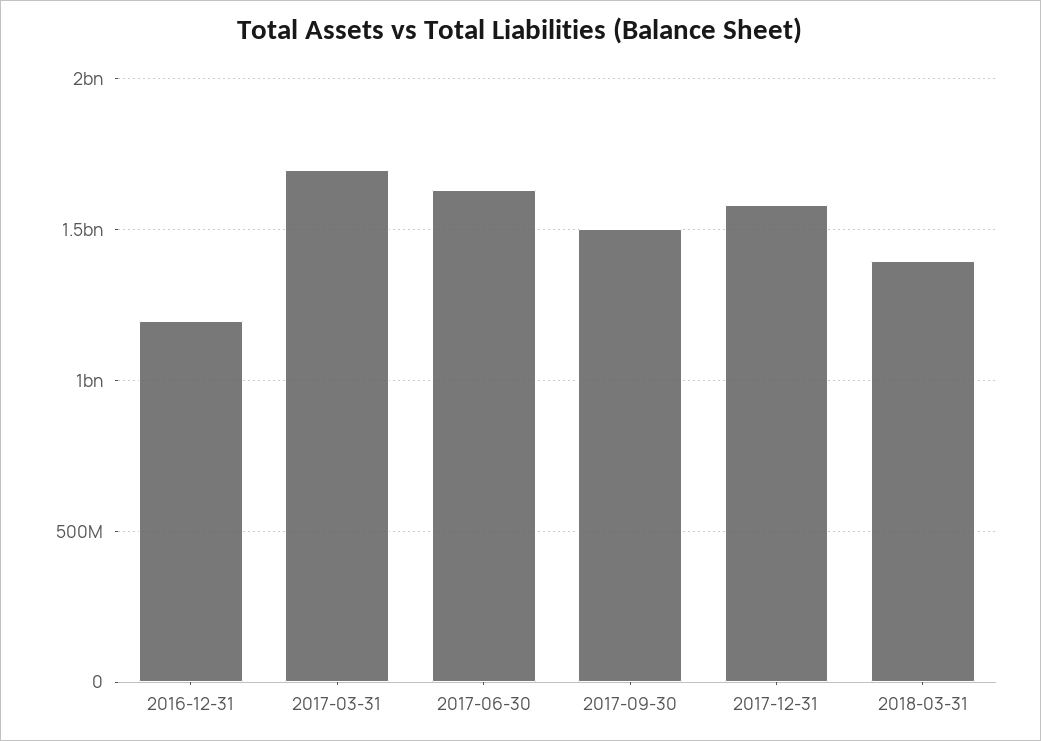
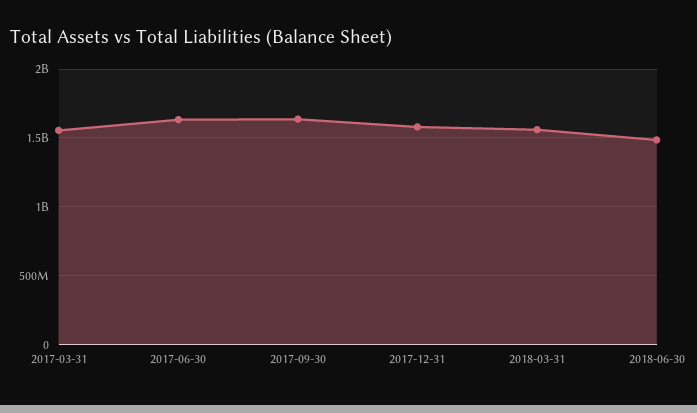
2016-12-31: 1200000000 -> none
2017-03-31: 1700000000 -> 1550000000
2017-09-30: 1500000000 -> 1650000000
2018-03-31: 1400000000 -> 1550000000
2018-06-30: none -> 1500000000

